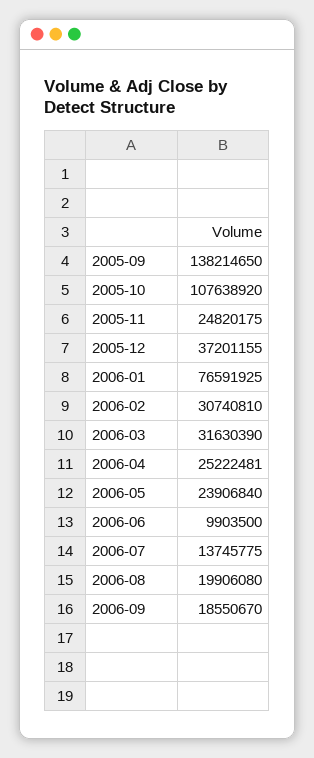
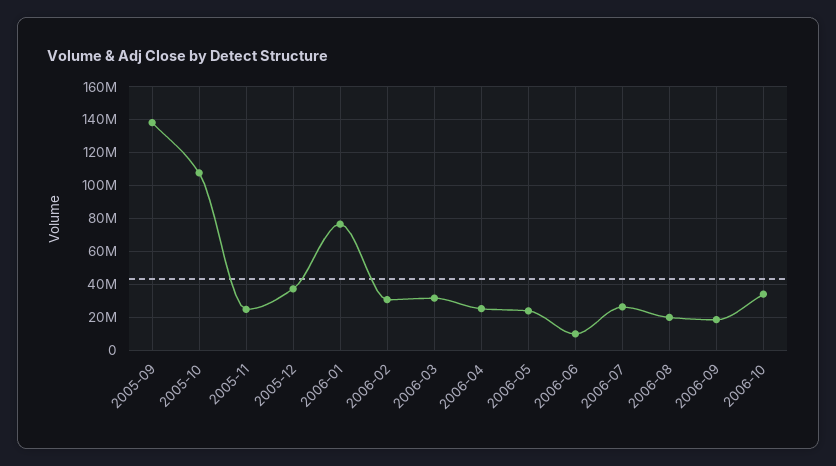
2006-07: 13745775 -> 25000000
2006-10: none -> 35000000

